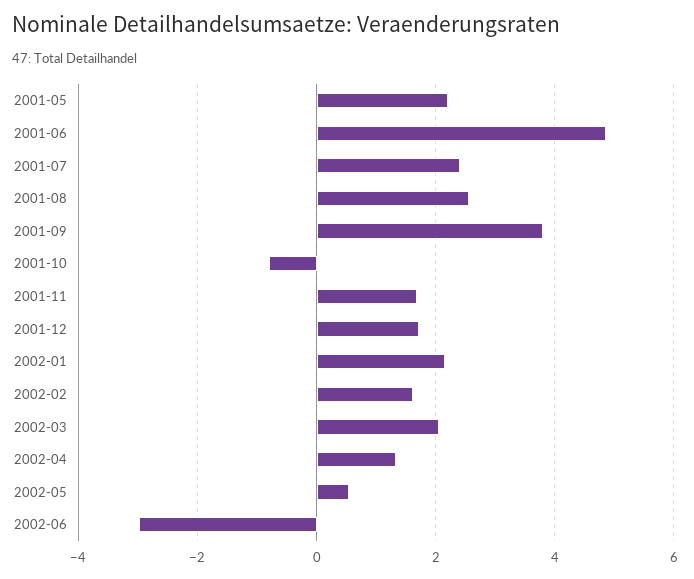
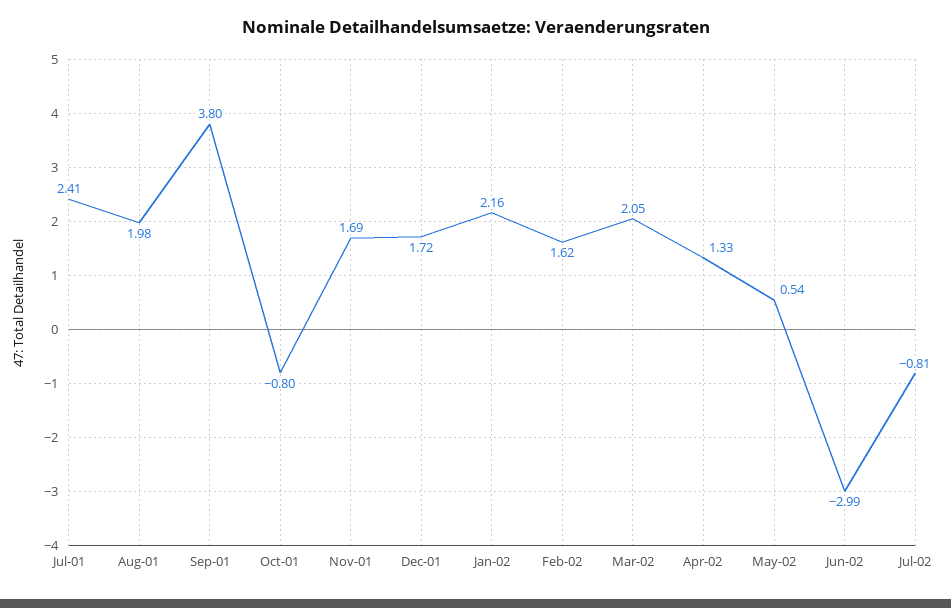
2001-05: 2.2 -> none
2001-06: 4.8 -> none
2001-08: 2.6 -> 1.98
Jul-02: none -> -0.81

